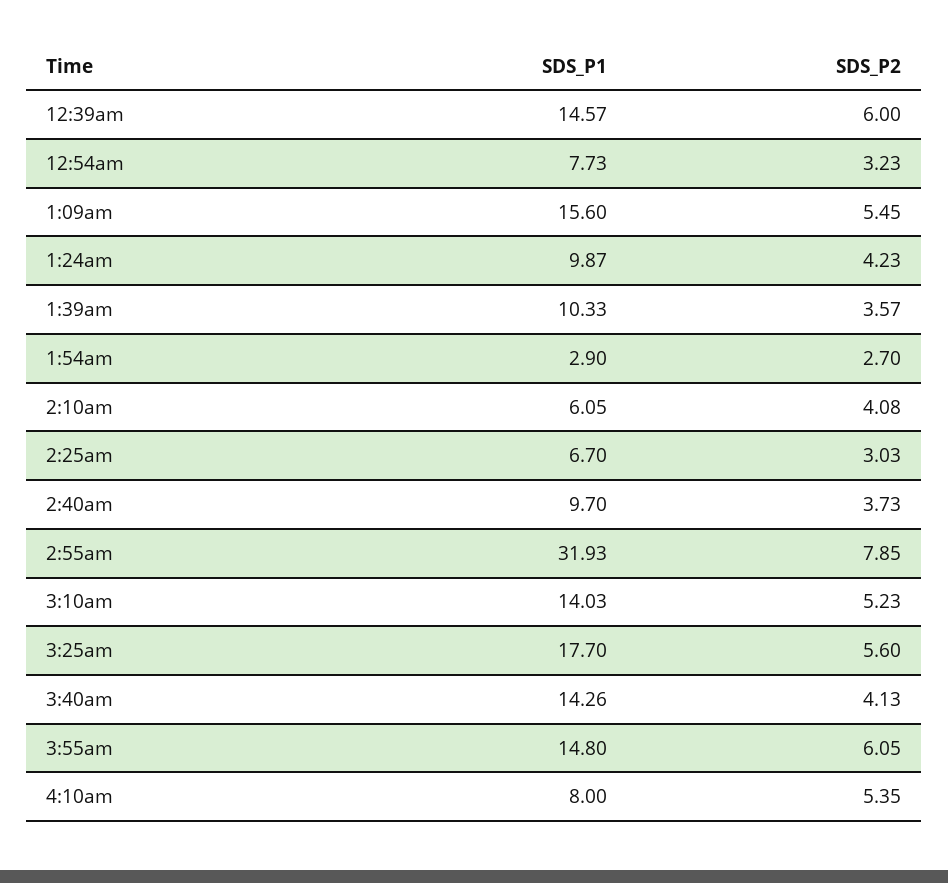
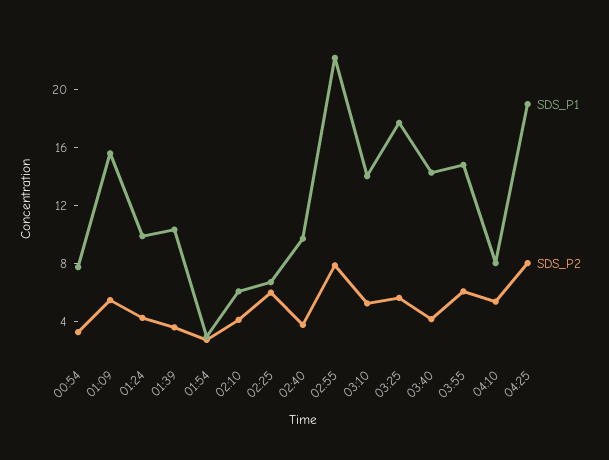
SDS_P1, 12:39am: 14.57 -> none
SDS_P2, 12:39am: 6 -> none
SDS_P2, 2:25am: 3.03 -> 6
SDS_P1, 2:55am: 31.93 -> 22
SDS_P1, 04:25: none -> 19
SDS_P2, 04:25: none -> 8

